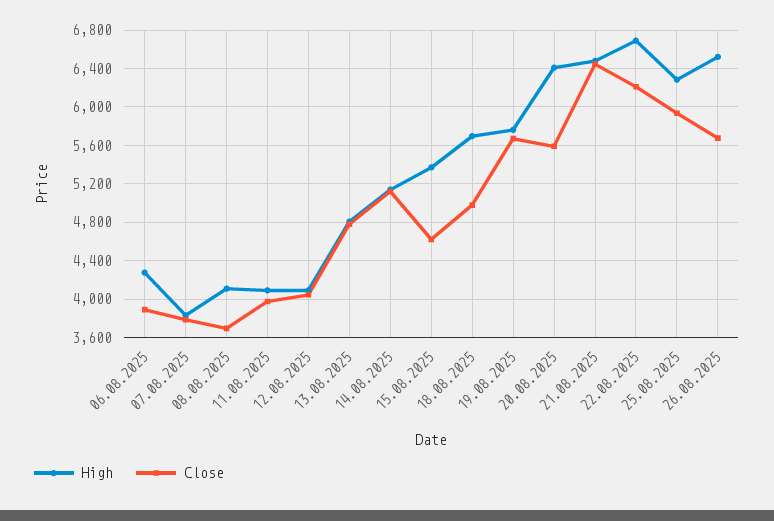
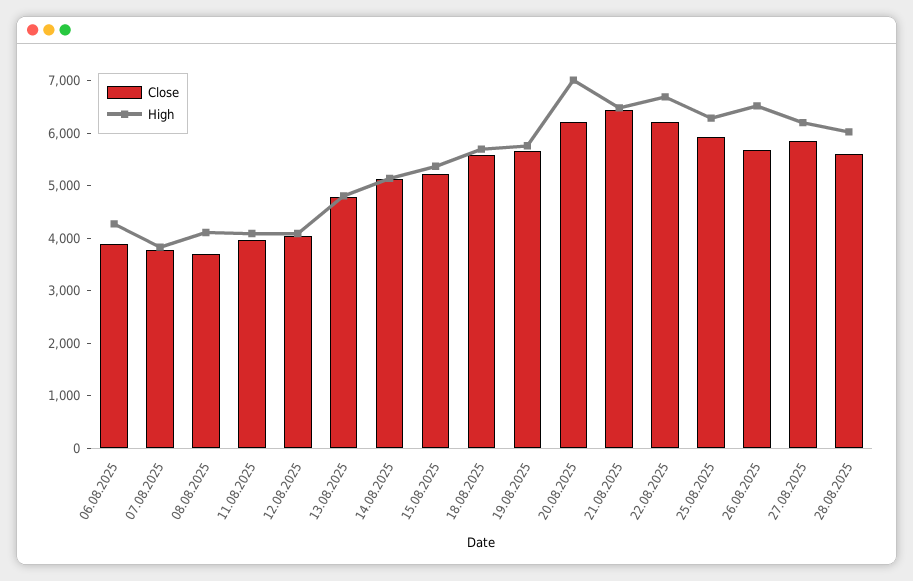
Close, 15.08.2025: 4600 -> 5200
Close, 18.08.2025: 5000 -> 5600
High, 20.08.2025: 6400 -> 7000
Close, 20.08.2025: 5600 -> 6200
Close, 27.08.2025: none -> 5800
High, 27.08.2025: none -> 6200
Close, 28.08.2025: none -> 5600
High, 28.08.2025: none -> 6000

